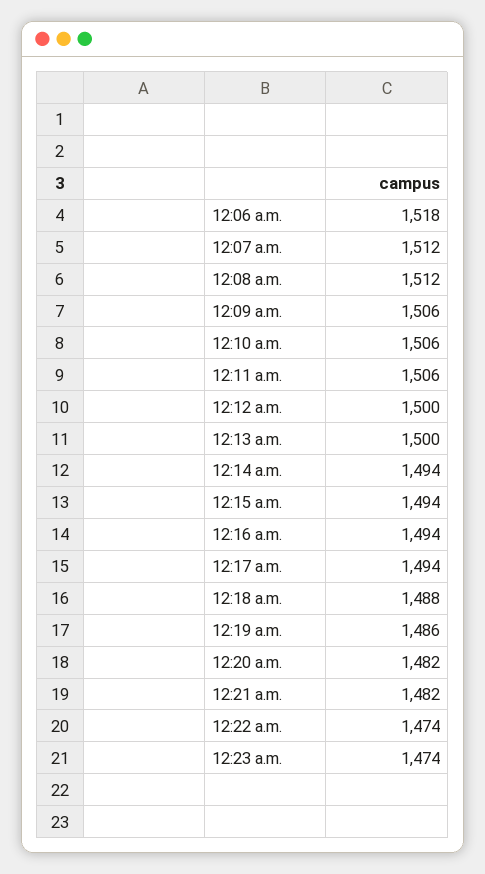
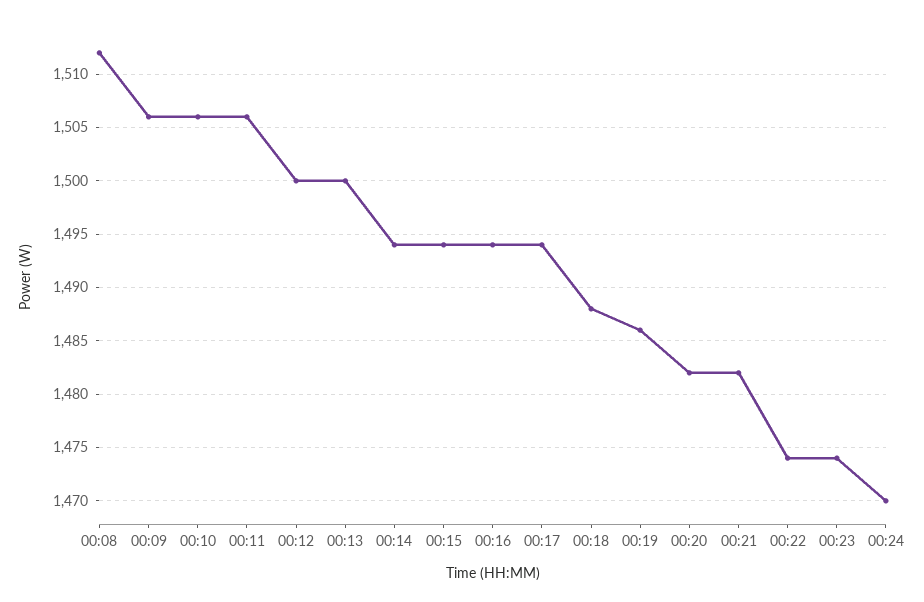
12:06 a.m.: 1518 -> none
12:07 a.m.: 1512 -> none
00:24: none -> 1470

